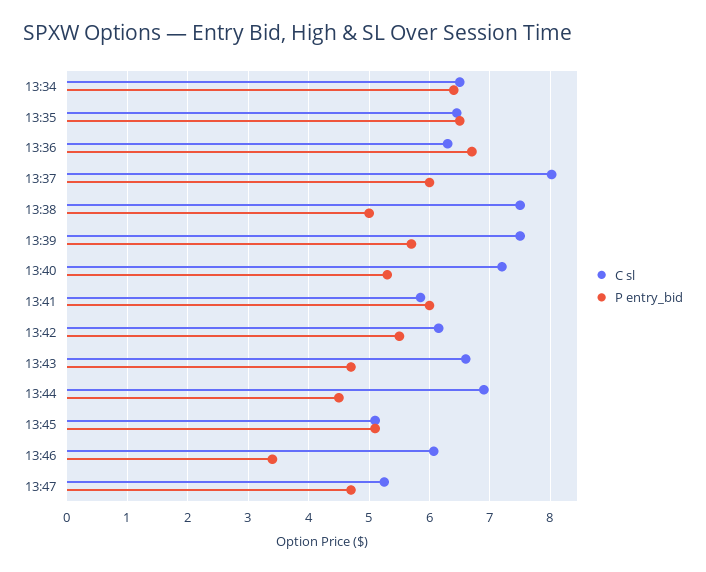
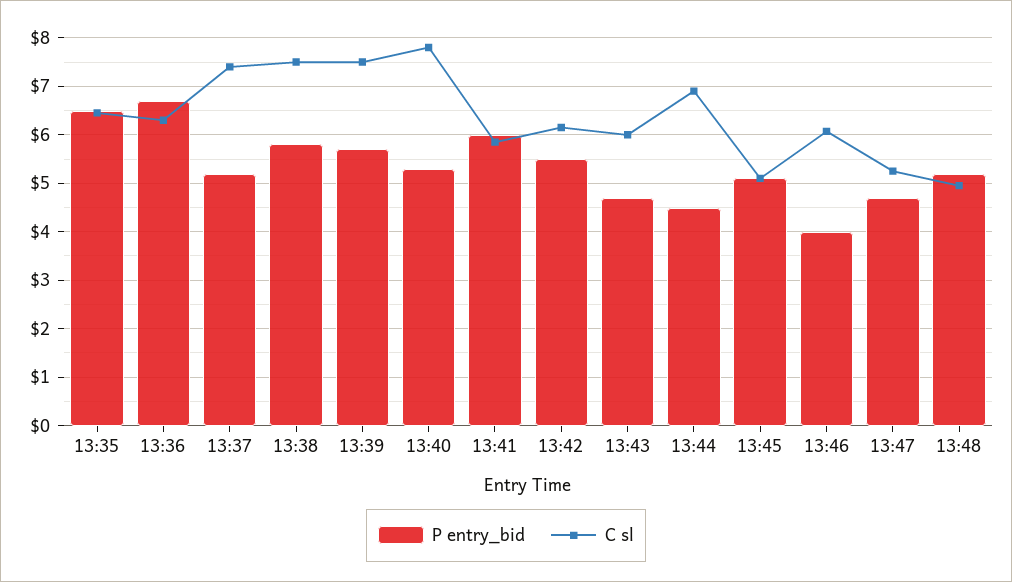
C sl, 13:34: 6.5 -> none
P entry_bid, 13:34: 6.4 -> none
C sl, 13:37: 8 -> 7.4
P entry_bid, 13:37: 6 -> 5.2
P entry_bid, 13:38: 5 -> 5.8
C sl, 13:40: 7.2 -> 7.8
C sl, 13:43: 6.6 -> 6
P entry_bid, 13:46: 3.4 -> 4
P entry_bid, 13:48: none -> 5.2
C sl, 13:48: none -> 5

